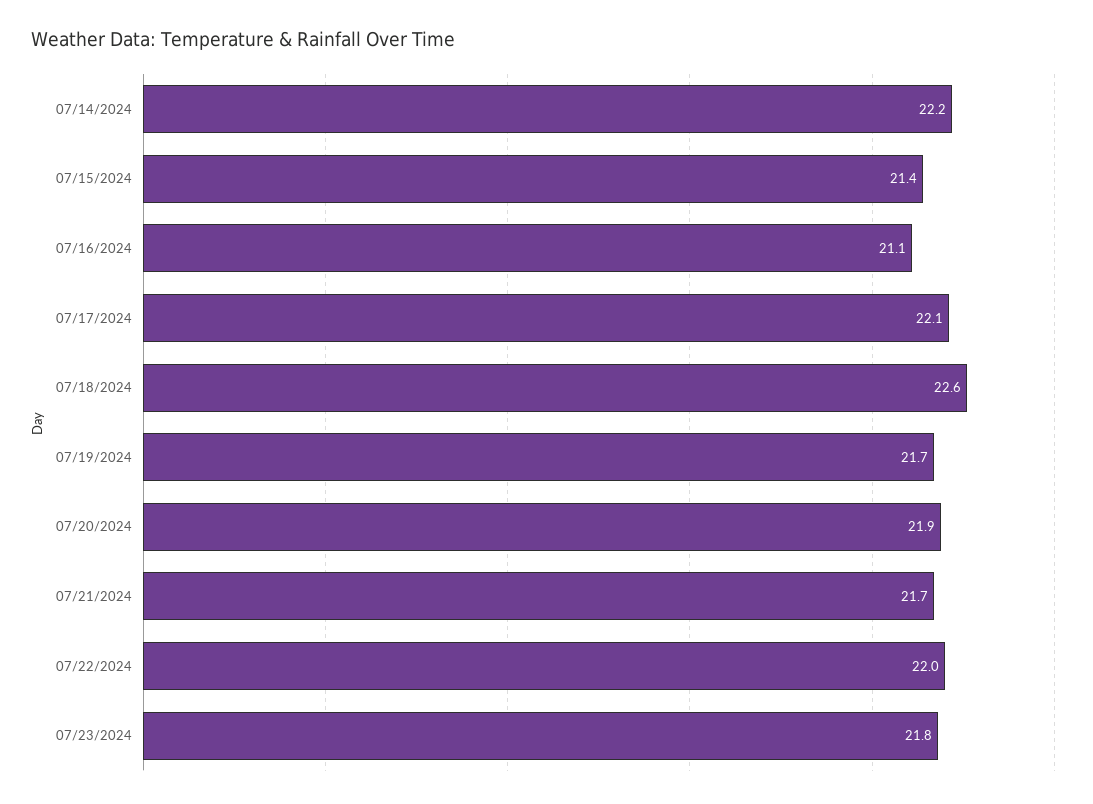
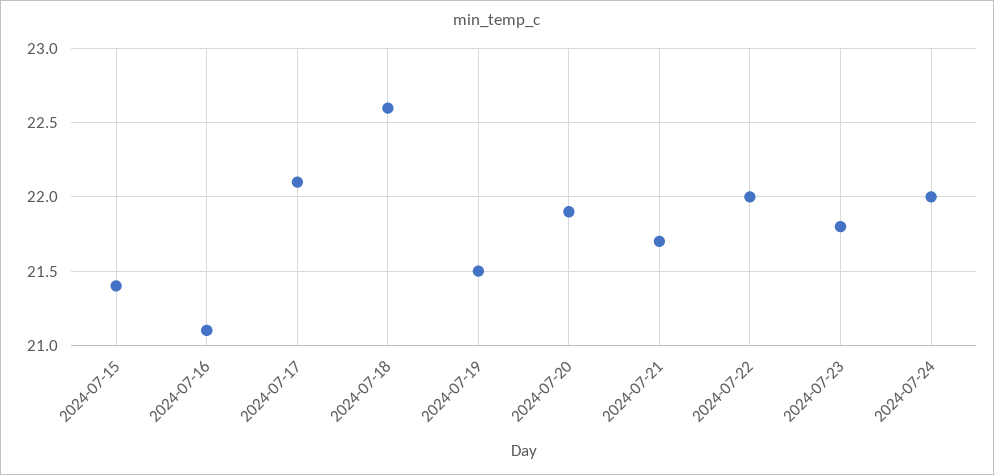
07/14/2024: 22.2 -> none
07/19/2024: 21.7 -> 21.5
2024-07-24: none -> 22

